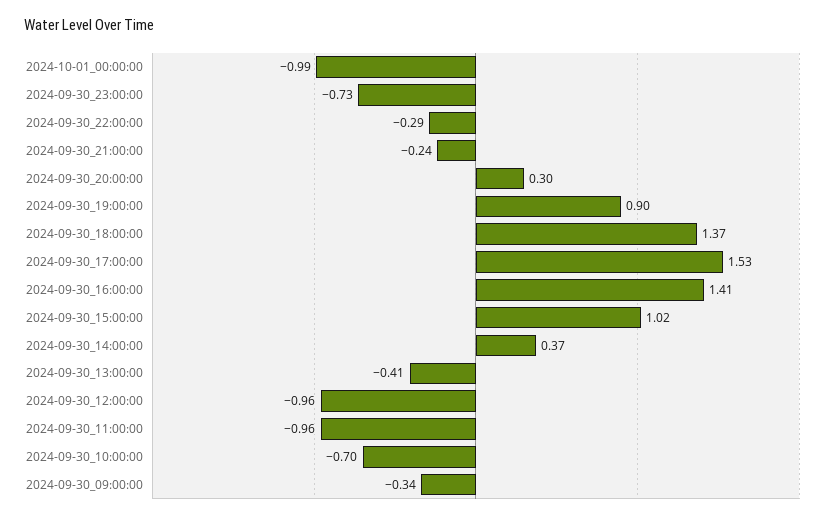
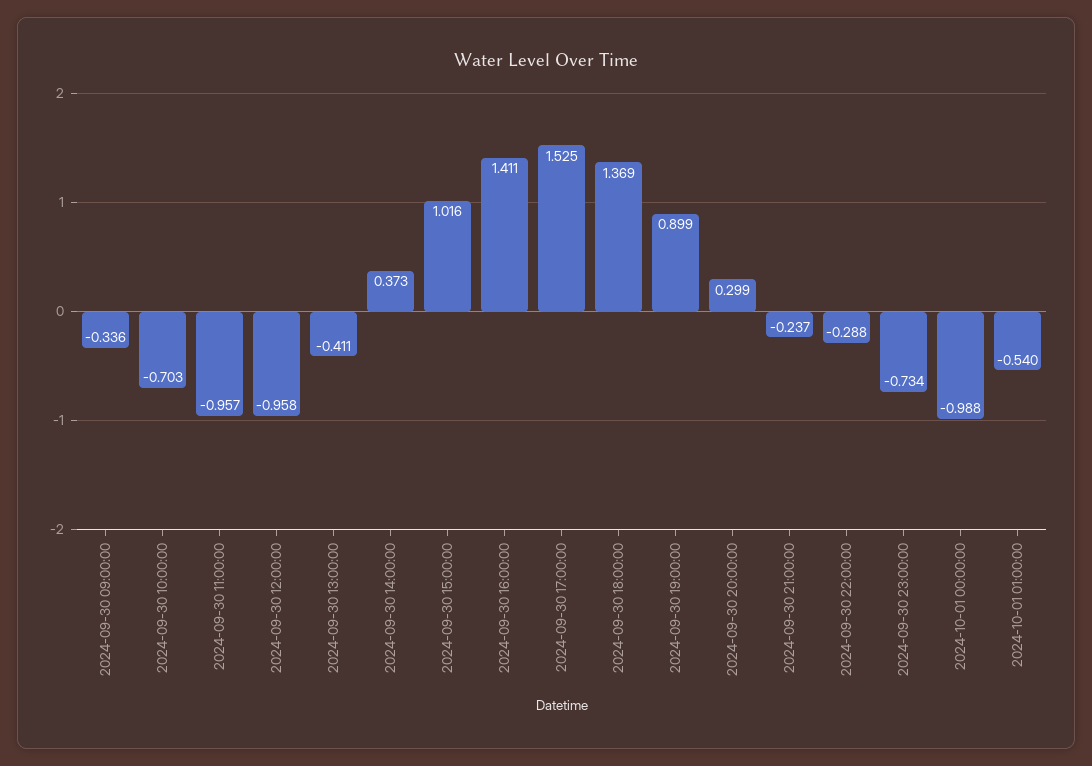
2024-10-01 01:00:00: none -> -0.54

